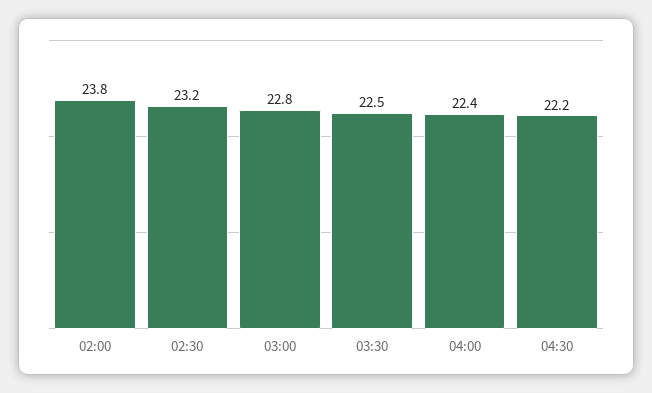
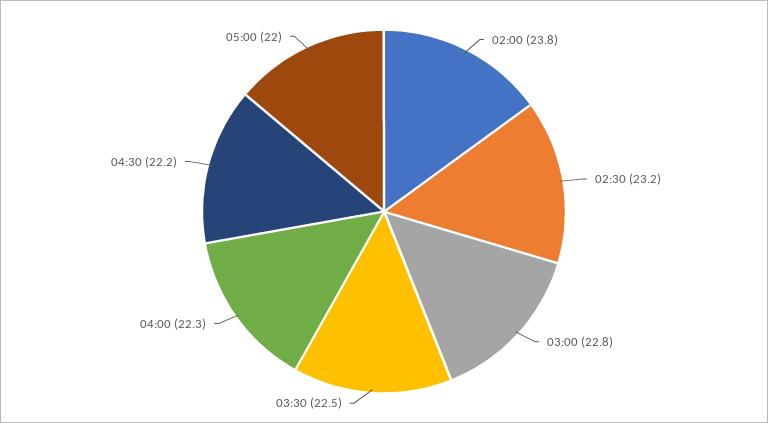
04:00: 22.4 -> 22.3
05:00: none -> 22

